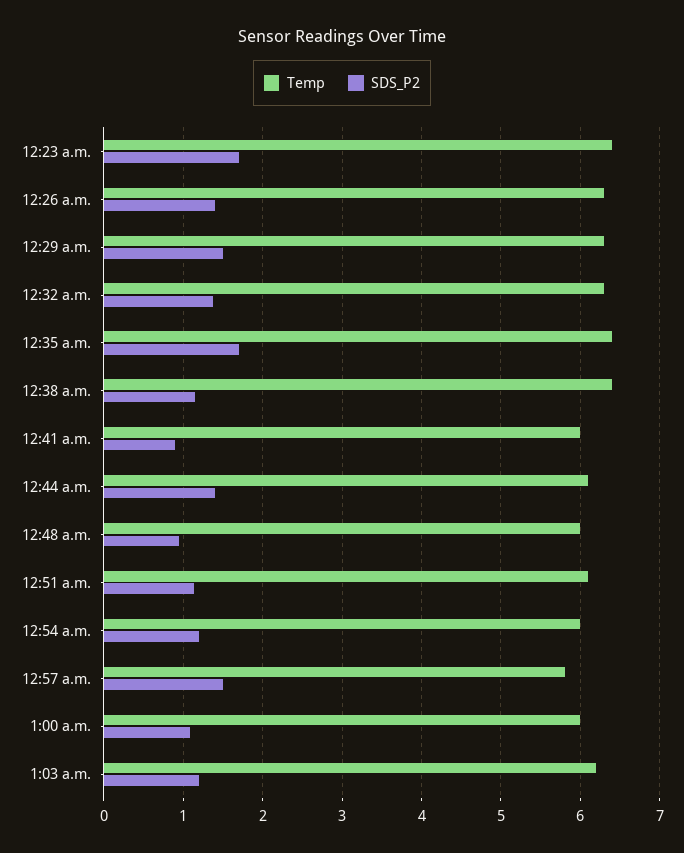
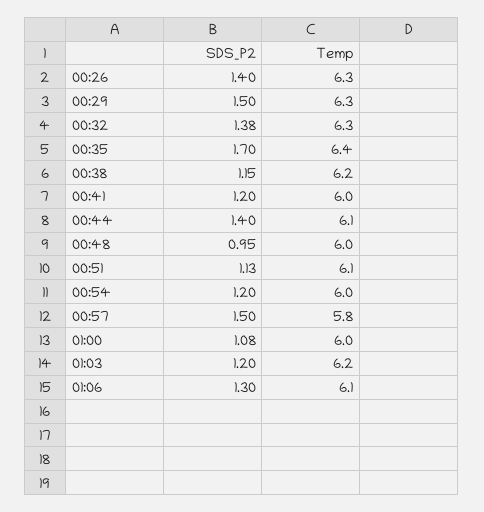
Temp, 12:23 a.m.: 6.4 -> none
SDS_P2, 12:23 a.m.: 1.7 -> none
Temp, 12:38 a.m.: 6.4 -> 6.2
SDS_P2, 12:41 a.m.: 0.9 -> 1.2
SDS_P2, 01:06: none -> 1.3
Temp, 01:06: none -> 6.1

